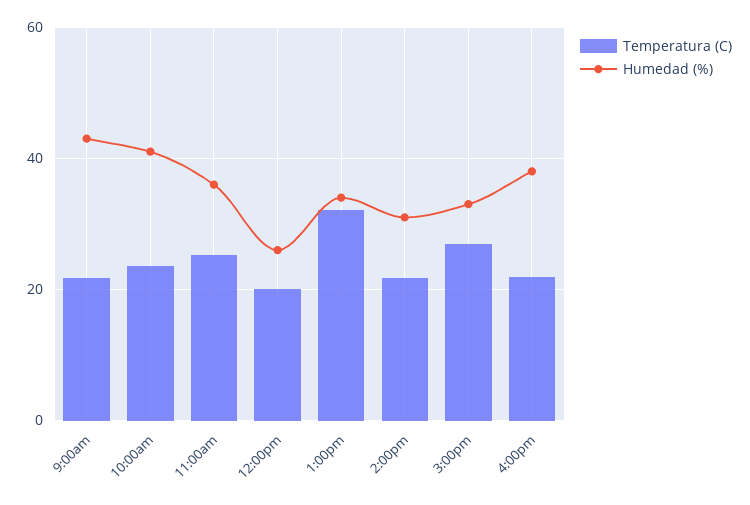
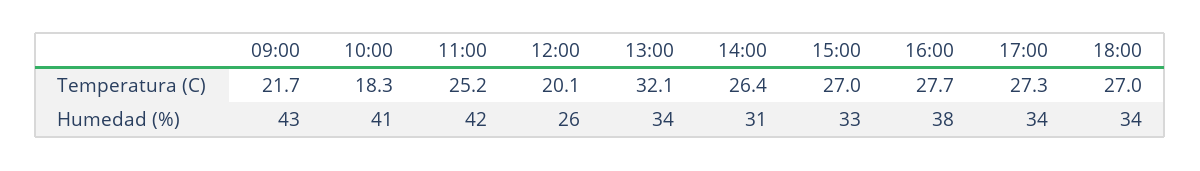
Temperatura (C), 10:00am: 24 -> 18.3
Humedad (%), 11:00am: 36 -> 42
Temperatura (C), 2:00pm: 22 -> 26.4
Temperatura (C), 4:00pm: 22 -> 27.7
Temperatura (C), 17:00: none -> 27.3
Temperatura (C), 18:00: none -> 27
Humedad (%), 17:00: none -> 34
Humedad (%), 18:00: none -> 34

